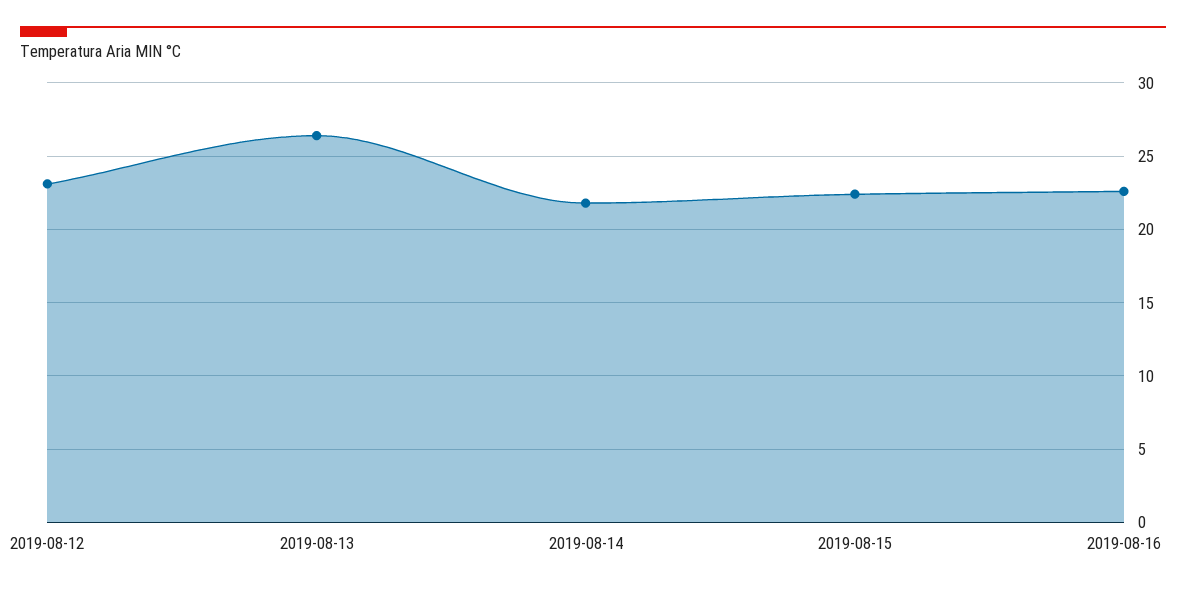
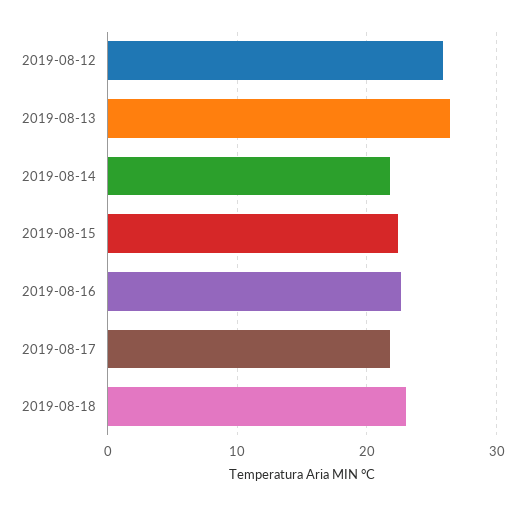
2019-08-12: 23 -> 26
2019-08-17: none -> 22
2019-08-18: none -> 23

